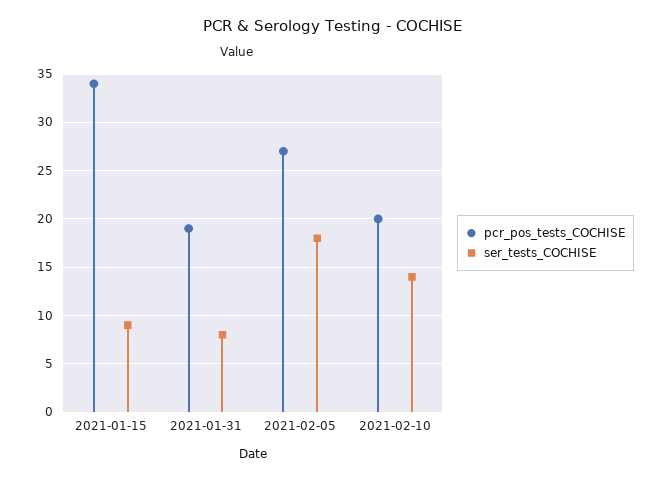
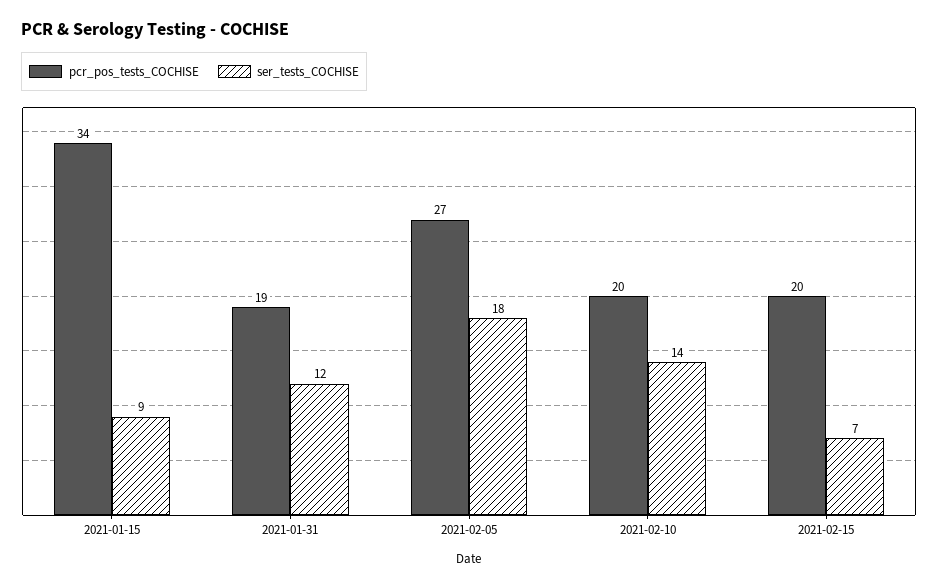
ser_tests_COCHISE, 2021-01-31: 8 -> 12
pcr_pos_tests_COCHISE, 2021-02-15: none -> 20
ser_tests_COCHISE, 2021-02-15: none -> 7

